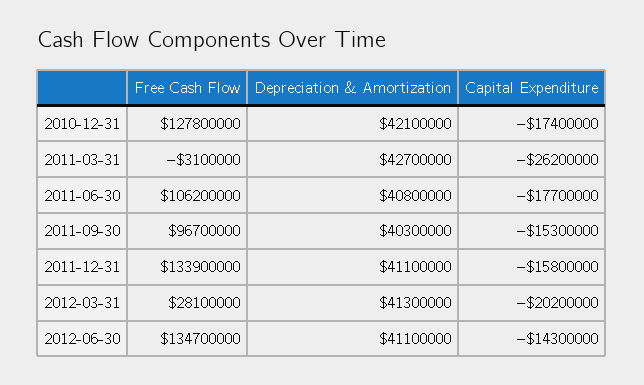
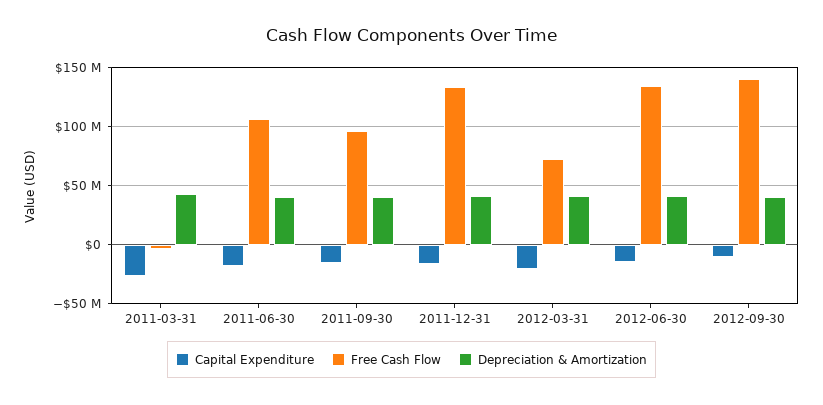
Free Cash Flow, 2010-12-31: 127800000 -> none
Depreciation & Amortization, 2010-12-31: 42100000 -> none
Capital Expenditure, 2010-12-31: -17400000 -> none
Free Cash Flow, 2012-03-31: 28100000 -> 70000000
Capital Expenditure, 2012-09-30: none -> -10000000
Free Cash Flow, 2012-09-30: none -> 140000000
Depreciation & Amortization, 2012-09-30: none -> 40000000

